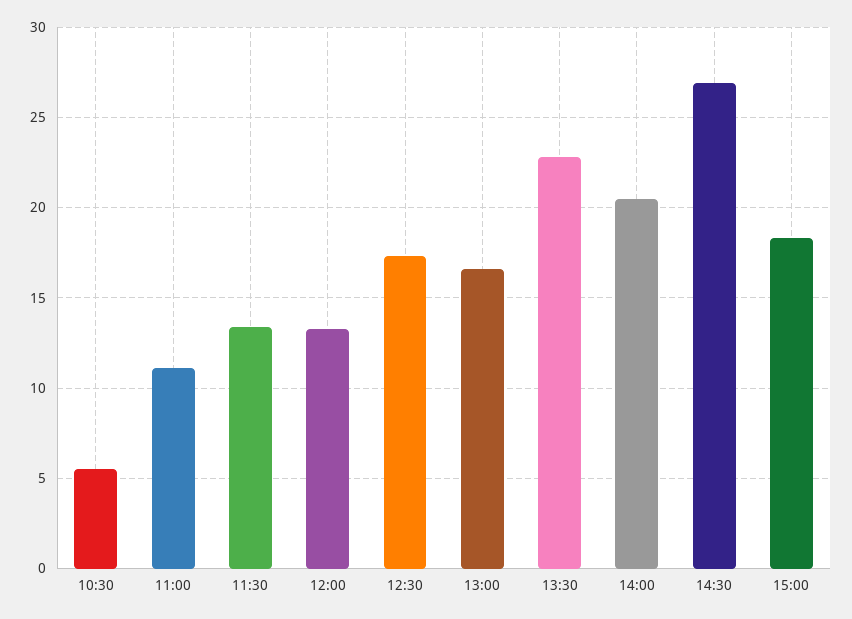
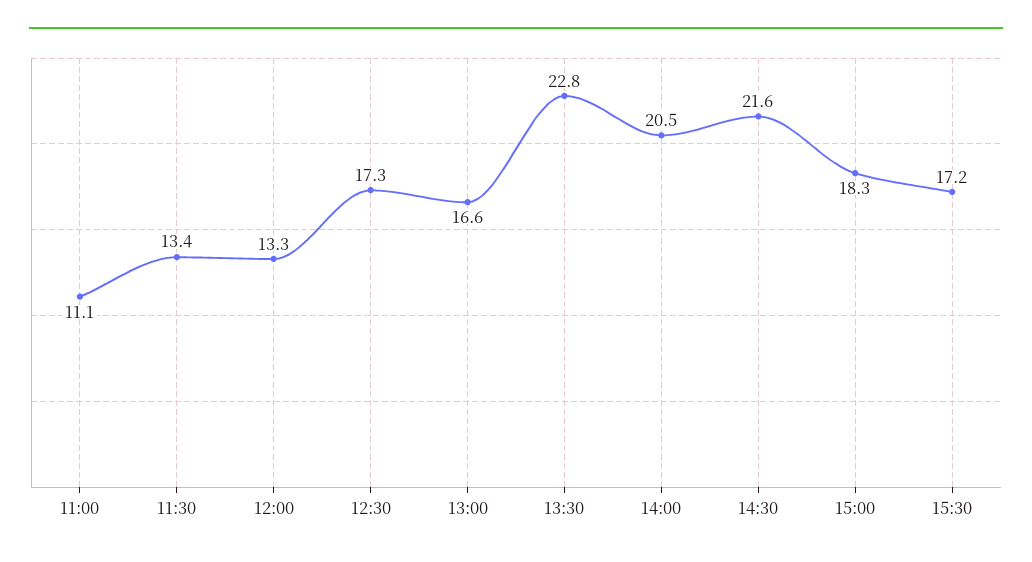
10:30: 5.5 -> none
14:30: 27 -> 21.6
15:30: none -> 17.2

